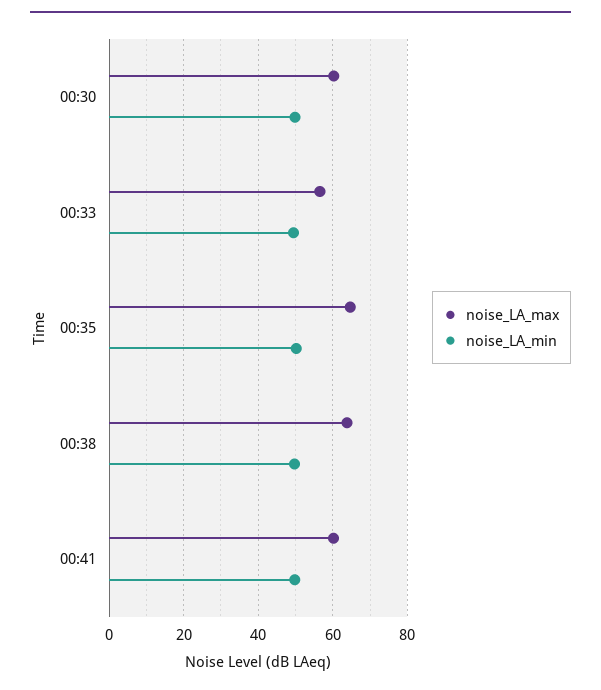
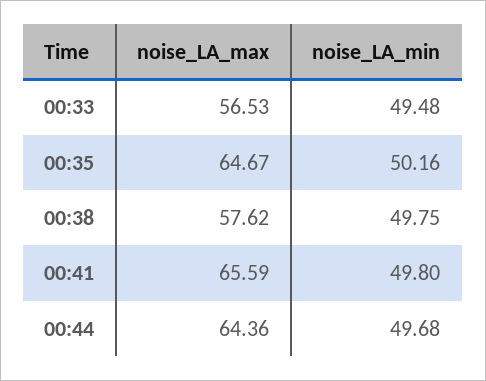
noise_LA_max, 00:30: 60 -> none
noise_LA_min, 00:30: 50 -> none
noise_LA_max, 00:38: 64 -> 57.62
noise_LA_max, 00:41: 60 -> 65.59
noise_LA_max, 00:44: none -> 64.36
noise_LA_min, 00:44: none -> 49.68

